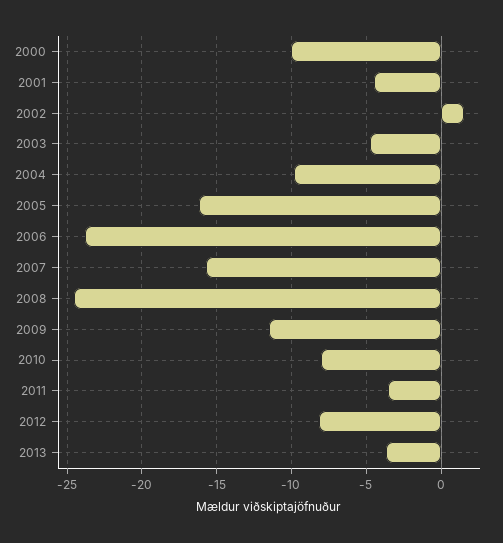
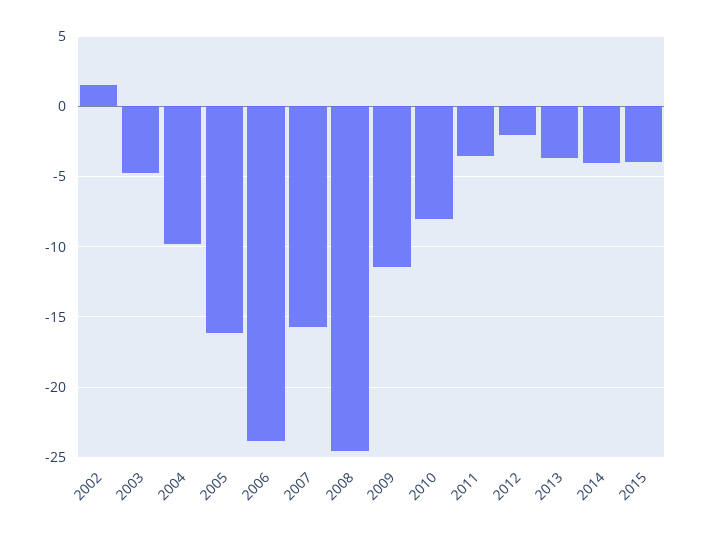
2000: -10 -> none
2001: -4.5 -> none
2012: -8 -> -2
2014: none -> -4
2015: none -> -4

